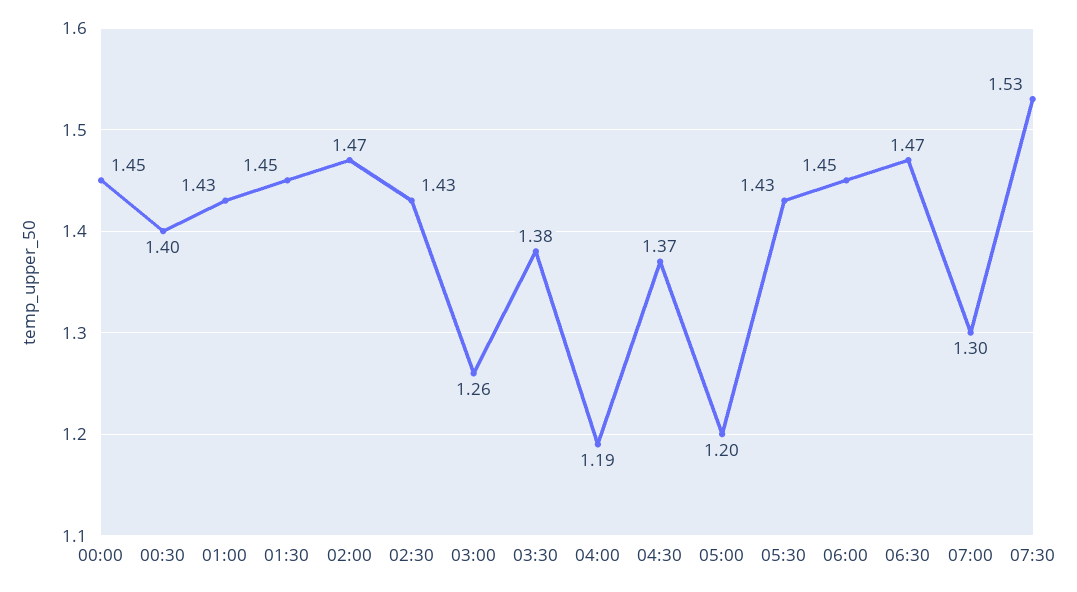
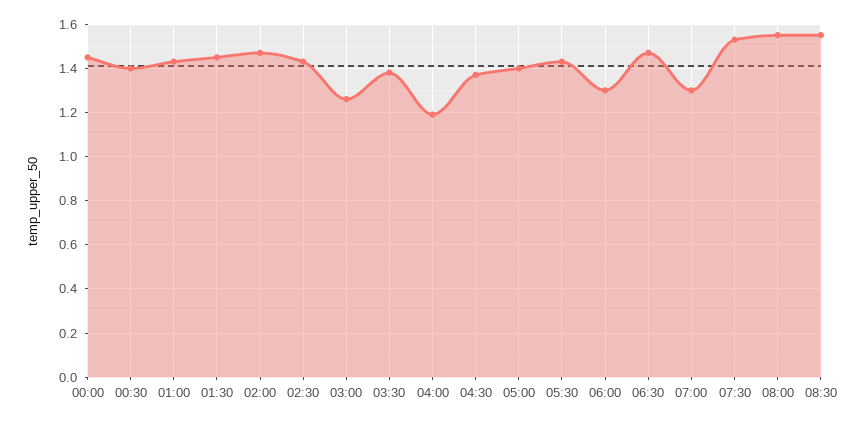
05:00: 1.2 -> 1.4
06:00: 1.45 -> 1.3
08:00: none -> 1.55
08:30: none -> 1.55

